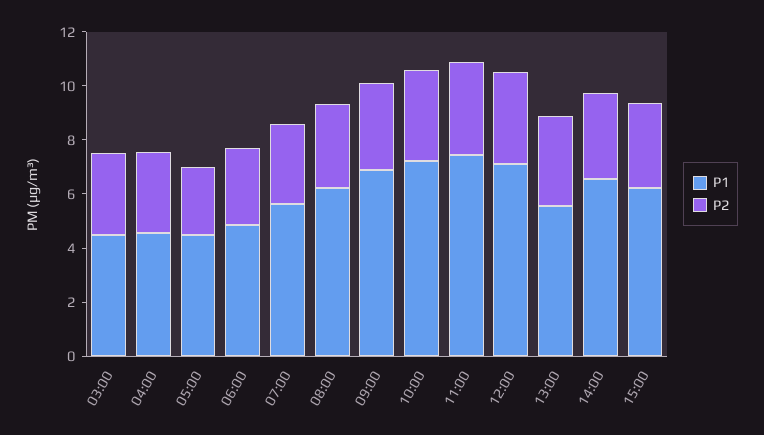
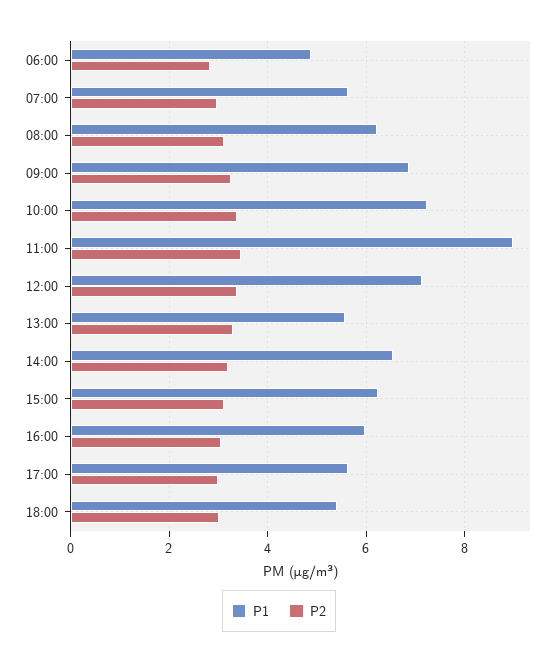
P1, 03:00: 4.5 -> none
P2, 03:00: 3 -> none
P1, 04:00: 4.5 -> none
P2, 04:00: 3 -> none
P1, 05:00: 4.5 -> none
P2, 05:00: 2.5 -> none
P1, 11:00: 7.5 -> 9
P1, 16:00: none -> 6
P2, 16:00: none -> 3
P1, 17:00: none -> 5.6
P2, 17:00: none -> 3
P1, 18:00: none -> 5.4
P2, 18:00: none -> 3

